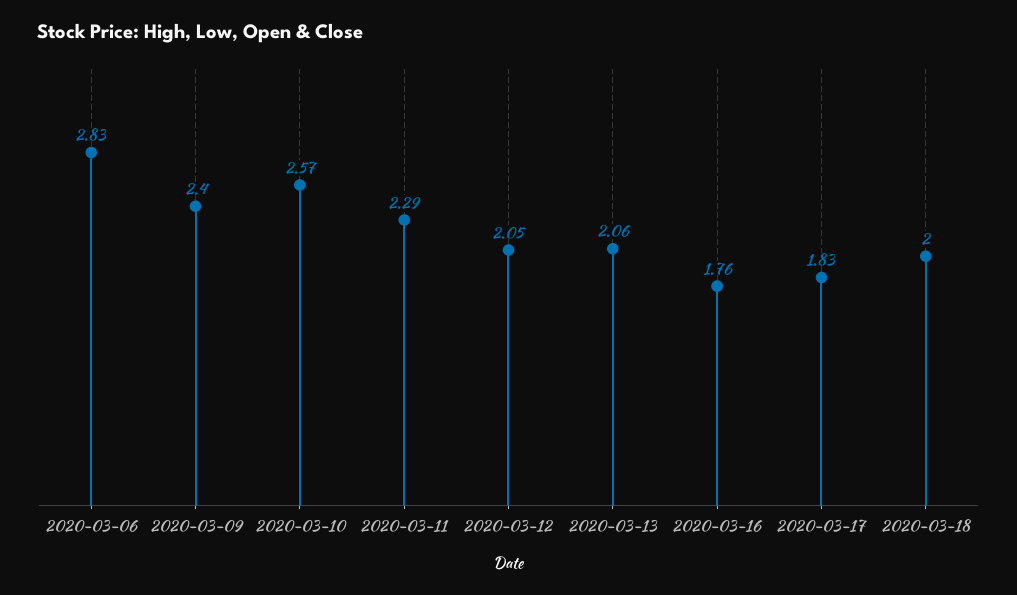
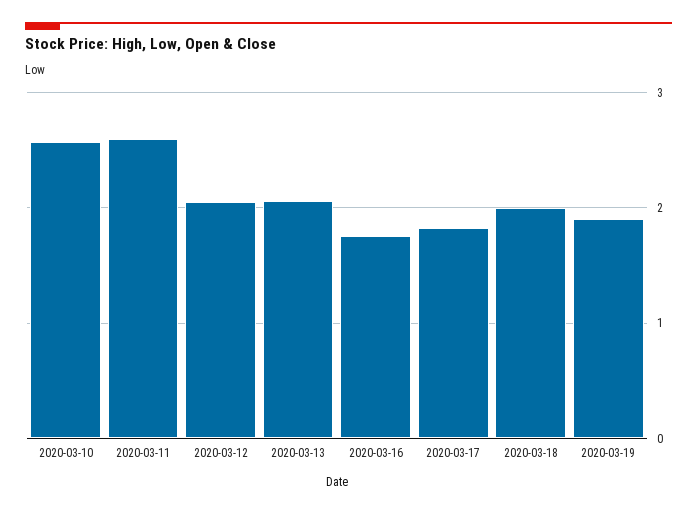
2020-03-06: 2.83 -> none
2020-03-09: 2.4 -> none
2020-03-11: 2.29 -> 2.6
2020-03-19: none -> 1.9

